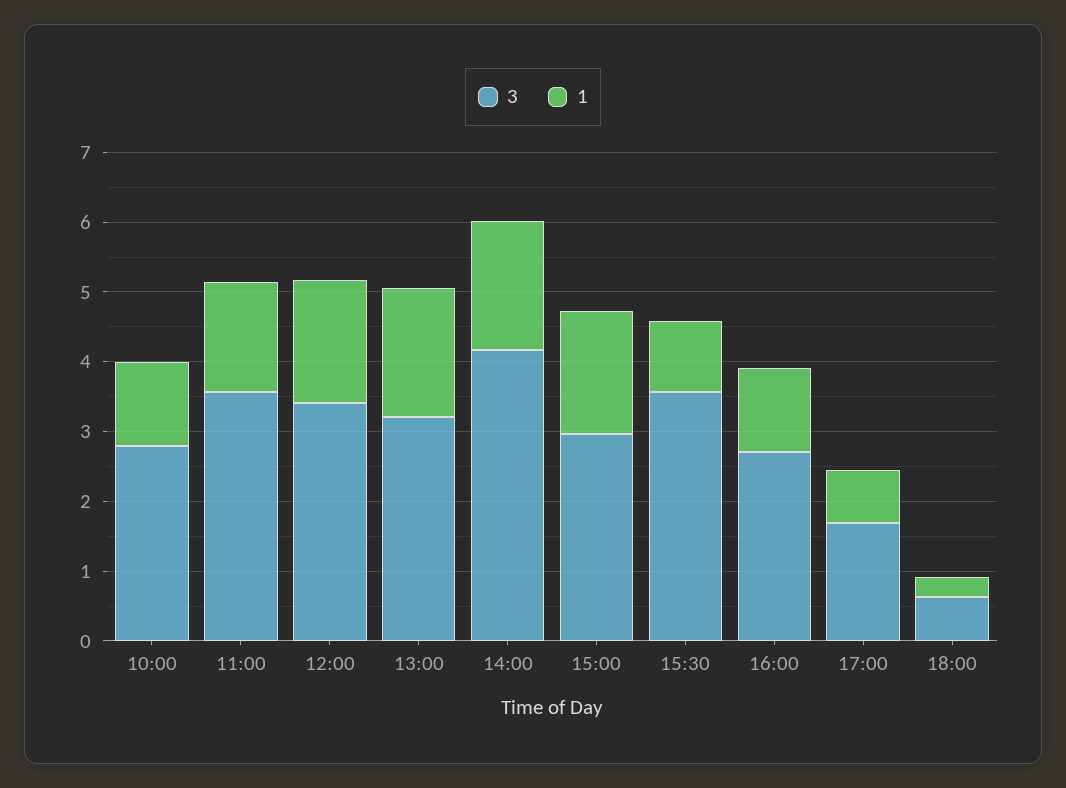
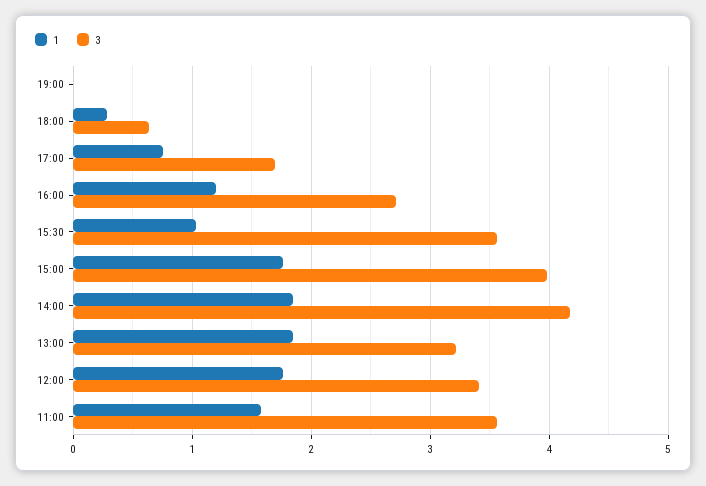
3, 10:00: 2.8 -> none
1, 10:00: 1.2 -> none
3, 15:00: 3 -> 4
1, 19:00: none -> 0
3, 19:00: none -> 0

